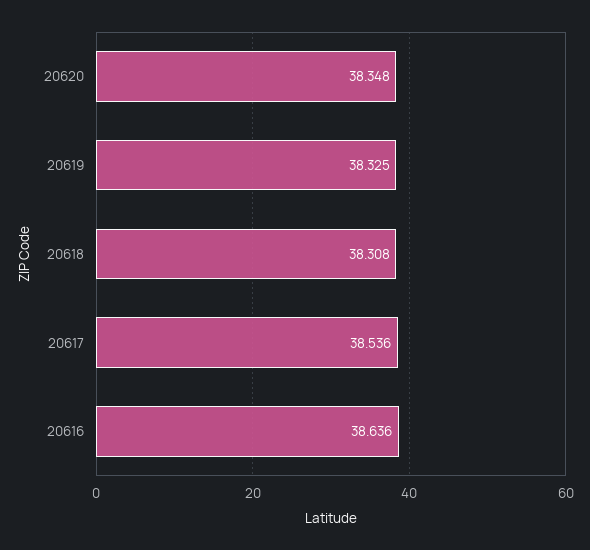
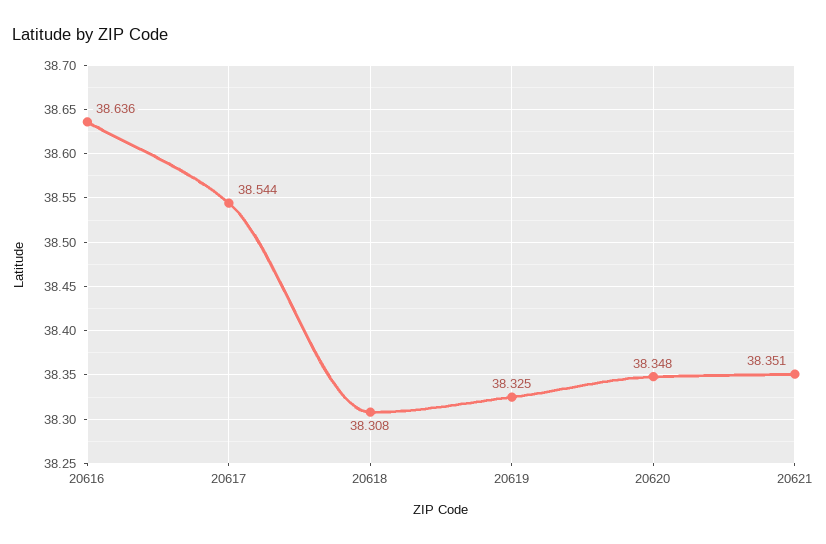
20617: 38.536 -> 38.544
20621: none -> 38.351

